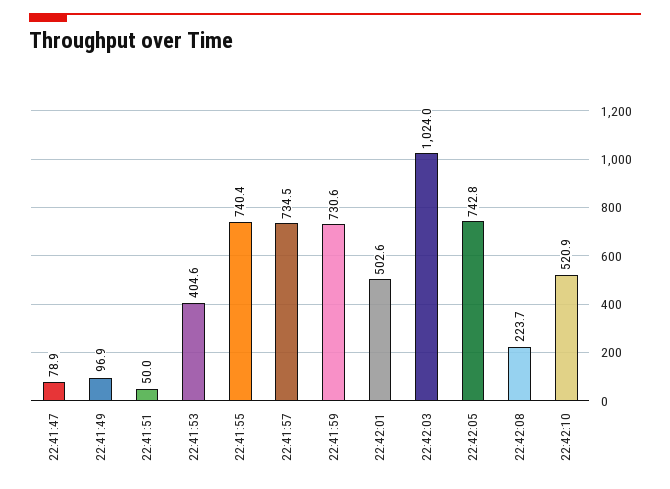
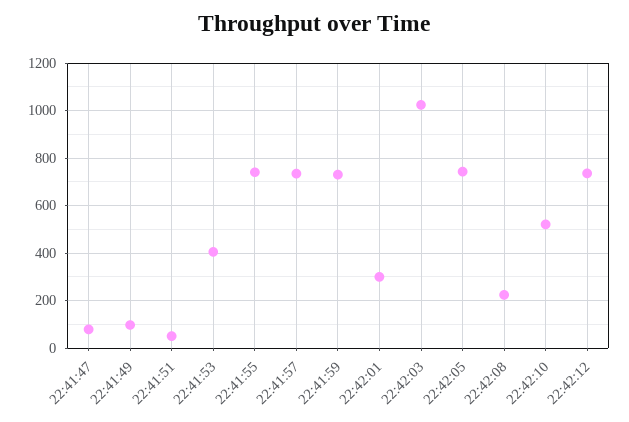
22:42:01: 502.6 -> 300
22:42:12: none -> 750

